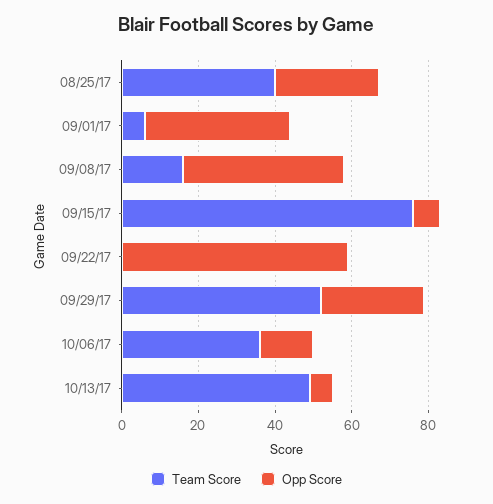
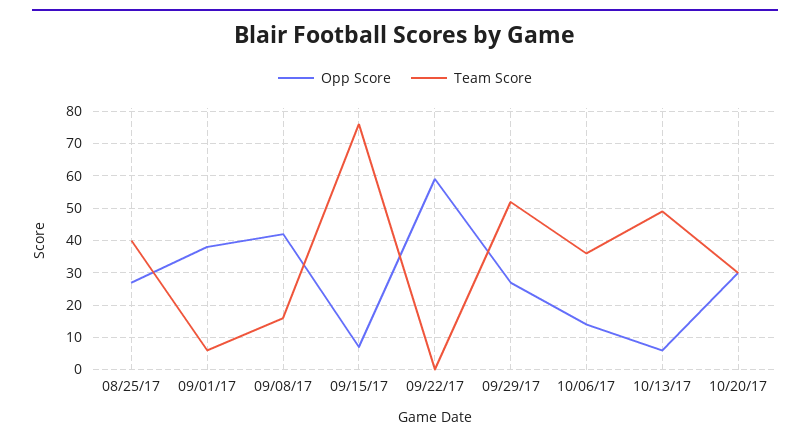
Opp Score, 10/20/17: none -> 30
Team Score, 10/20/17: none -> 30

